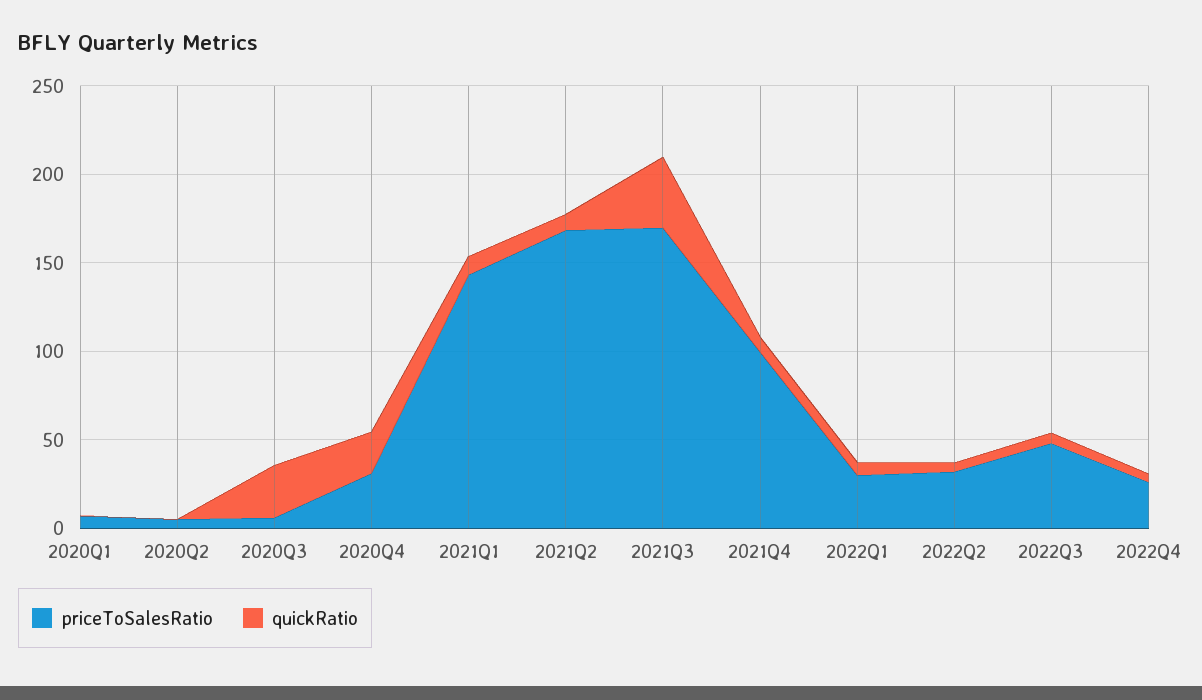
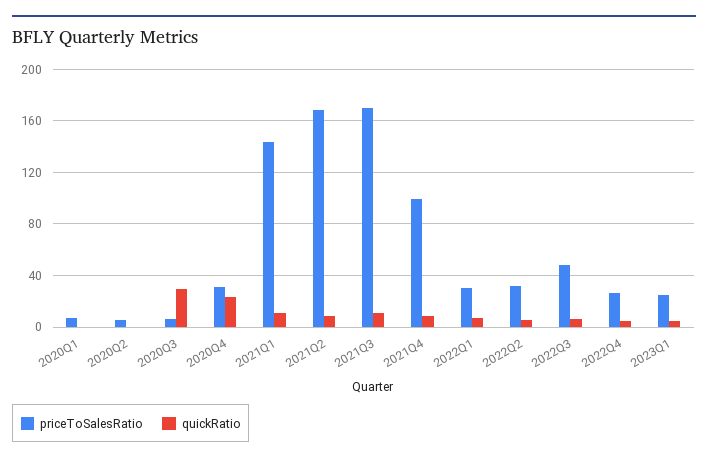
quickRatio, 2021Q3: 40 -> 10
priceToSalesRatio, 2023Q1: none -> 25
quickRatio, 2023Q1: none -> 5

